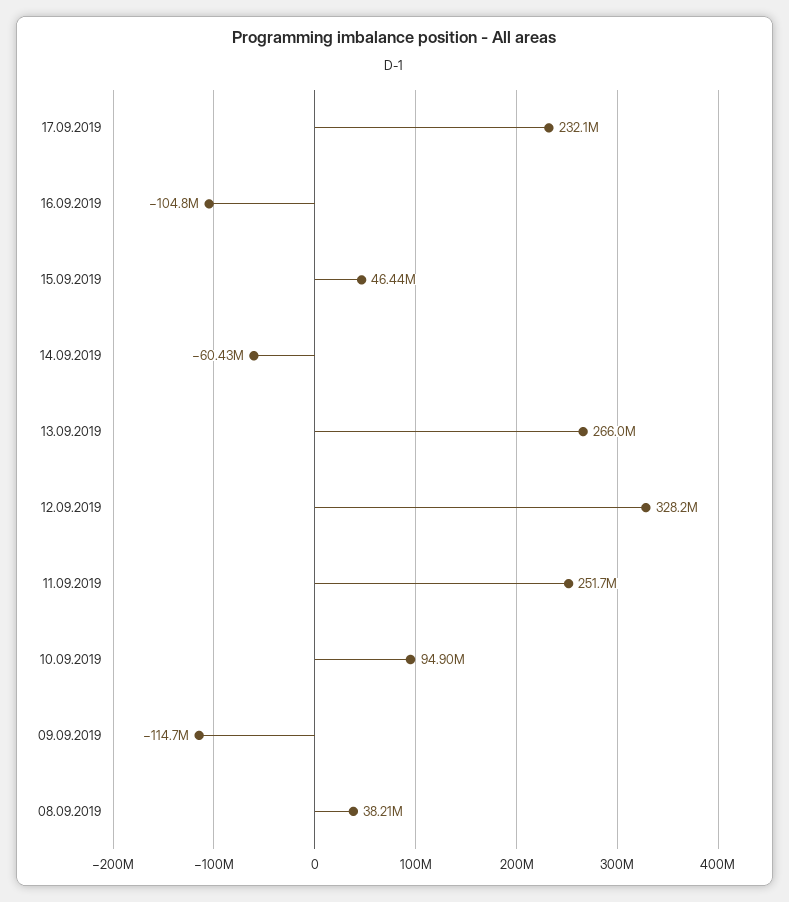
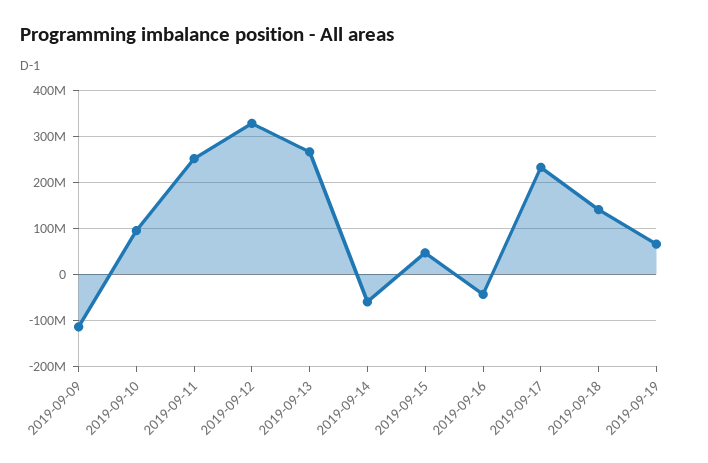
16.09.2019: -104800000 -> -40000000
08.09.2019: 38210000 -> none
2019-09-18: none -> 140000000
2019-09-19: none -> 60000000

